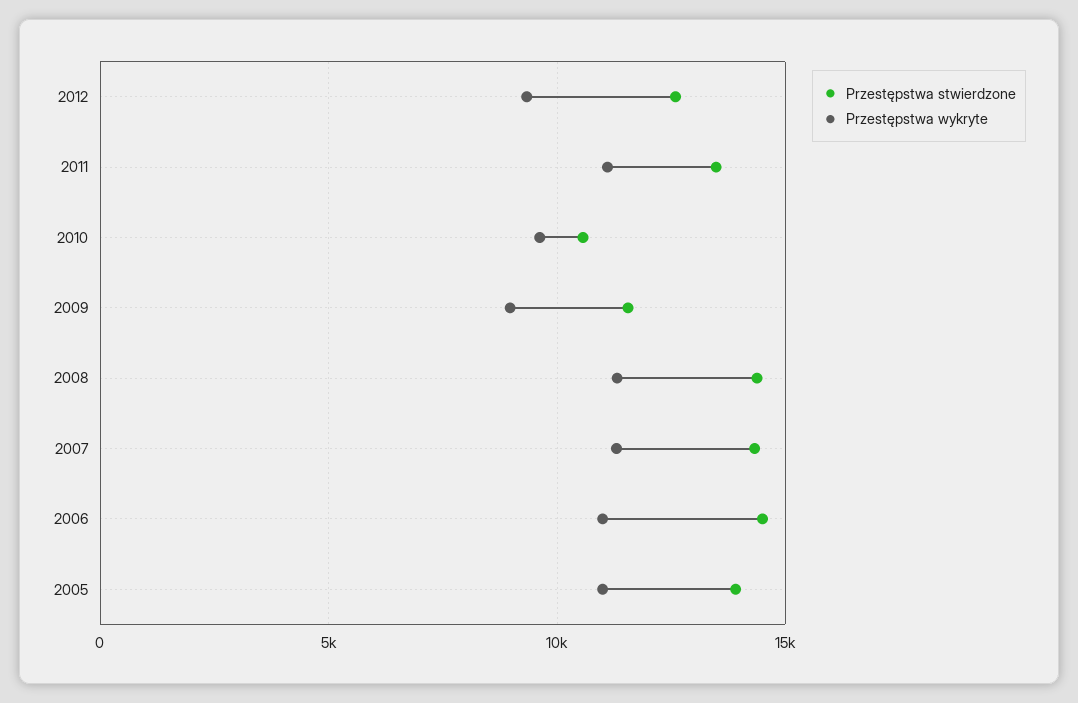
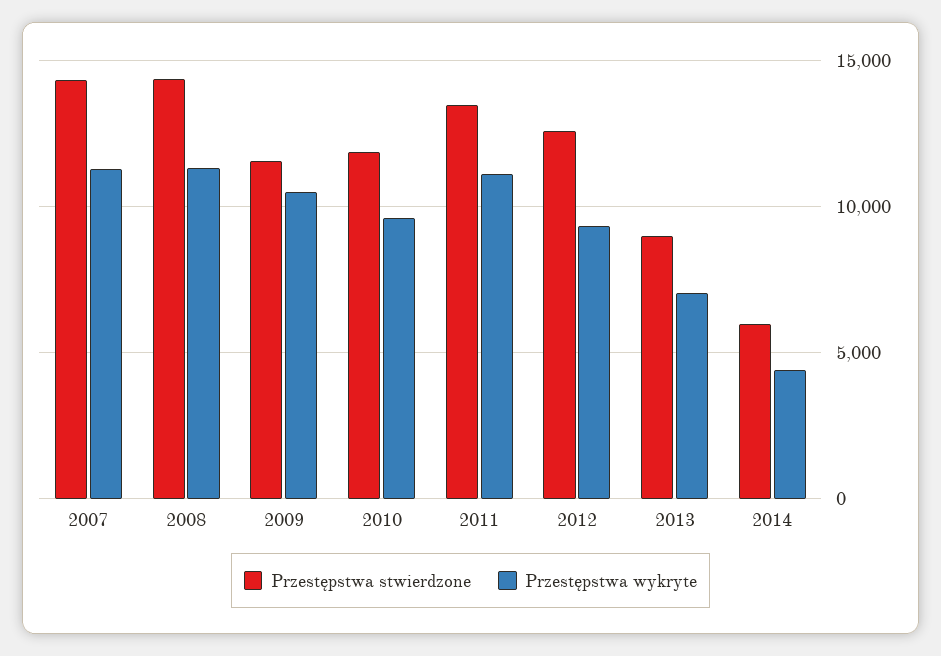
Przestępstwa stwierdzone, 2010: 10500 -> 12000
Przestępstwa wykryte, 2009: 9000 -> 10500
Przestępstwa stwierdzone, 2006: 14500 -> none
Przestępstwa wykryte, 2006: 11000 -> none
Przestępstwa stwierdzone, 2005: 14000 -> none
Przestępstwa wykryte, 2005: 11000 -> none
Przestępstwa stwierdzone, 2013: none -> 9000
Przestępstwa wykryte, 2013: none -> 7000
Przestępstwa stwierdzone, 2014: none -> 6000
Przestępstwa wykryte, 2014: none -> 4500

